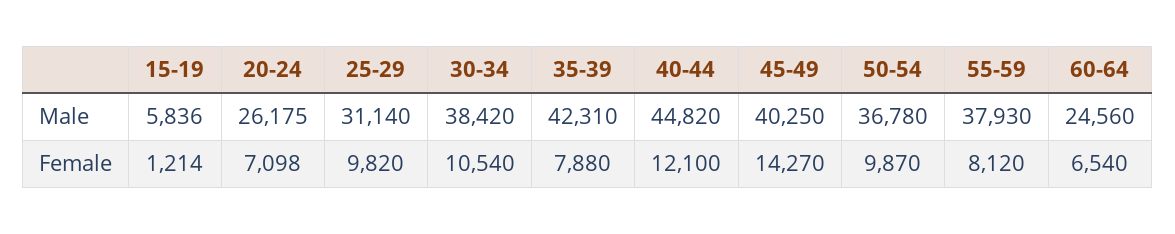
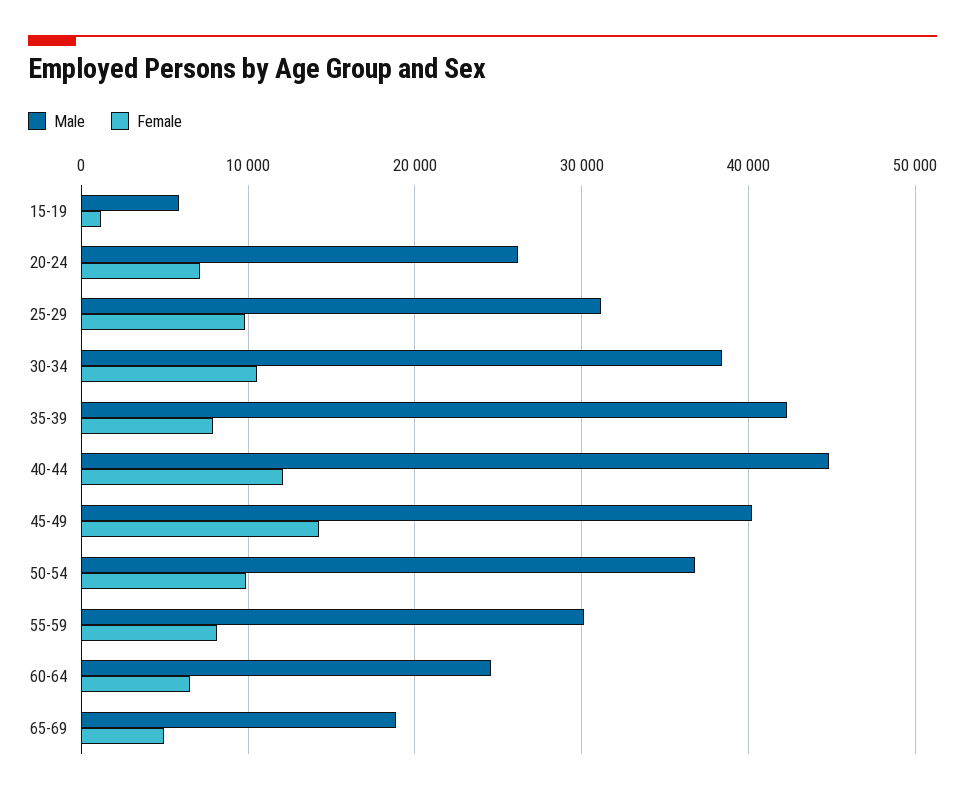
Male, 55-59: 37930 -> 30000
Male, 65-69: none -> 19000
Female, 65-69: none -> 5000

